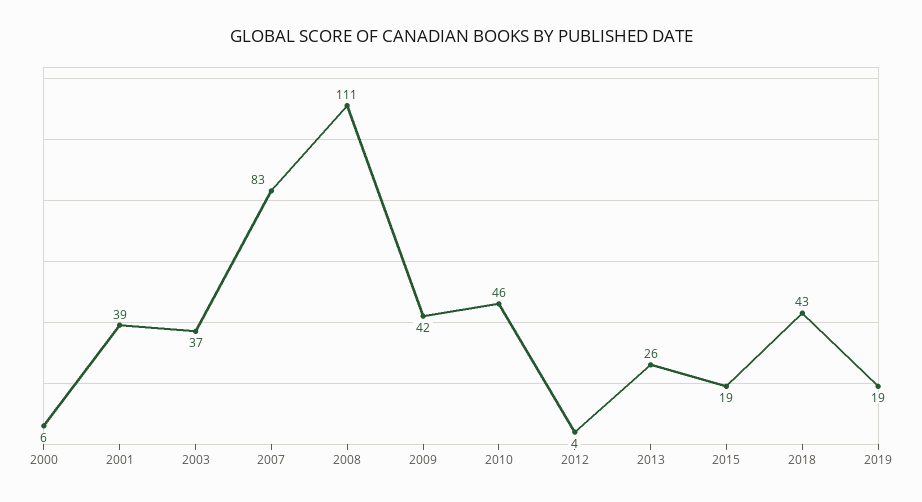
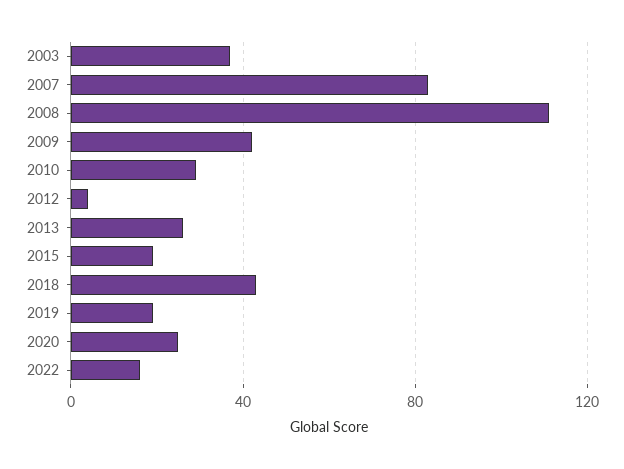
2000: 6 -> none
2001: 39 -> none
2010: 46 -> 30
2020: none -> 25
2022: none -> 15

